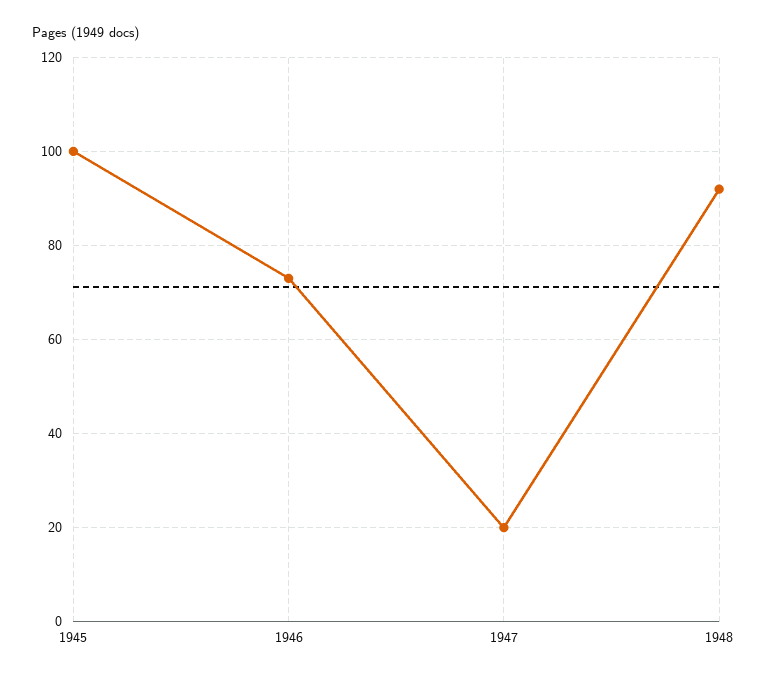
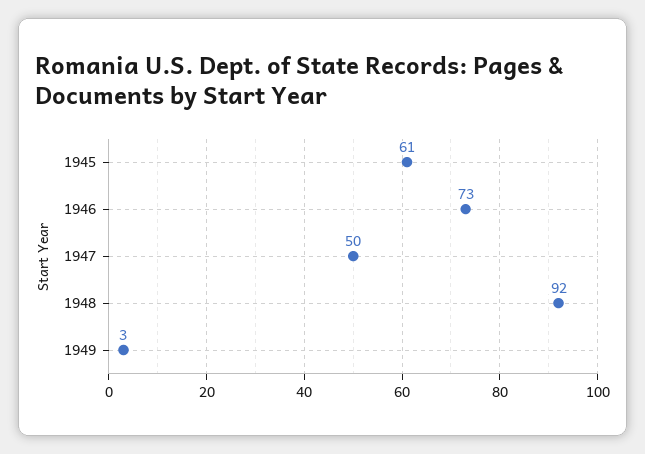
1945: 100 -> 61
1947: 20 -> 50
1949: none -> 3

